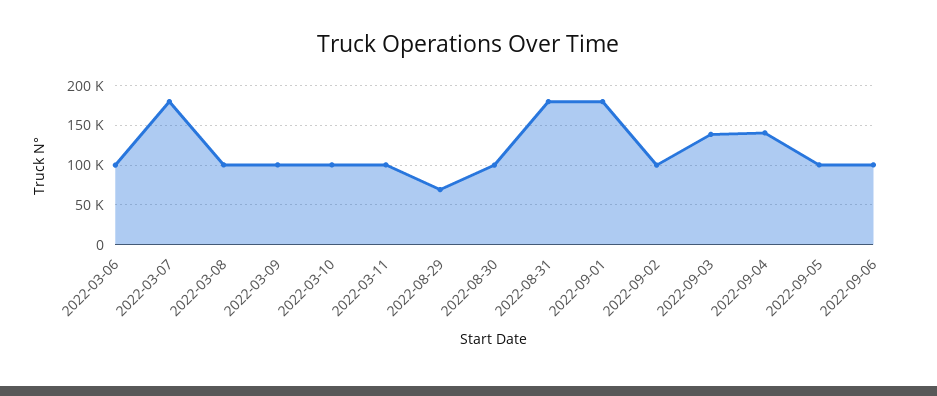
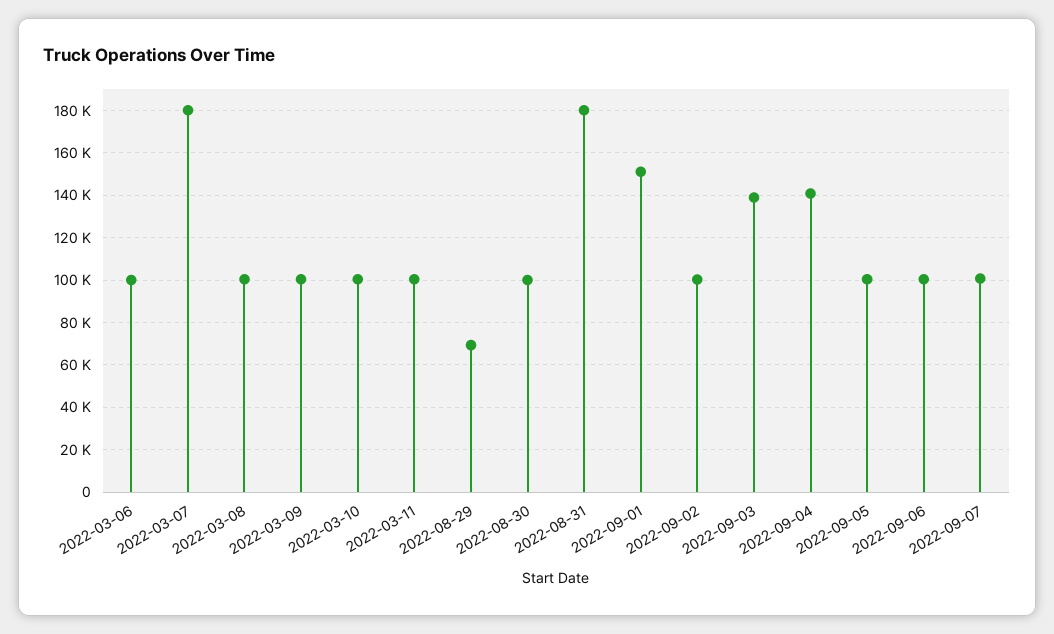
2022-09-01: 180000 -> 150000
2022-09-07: none -> 100000

